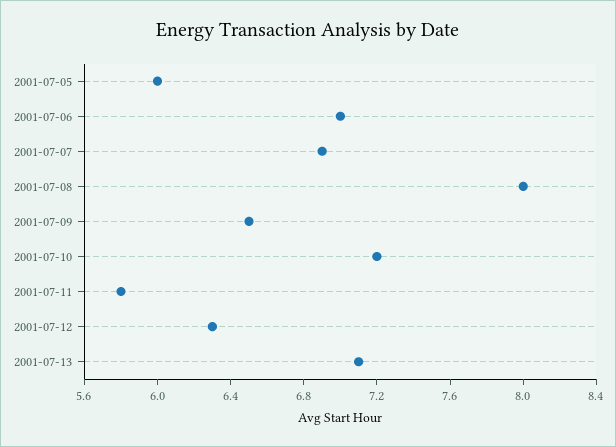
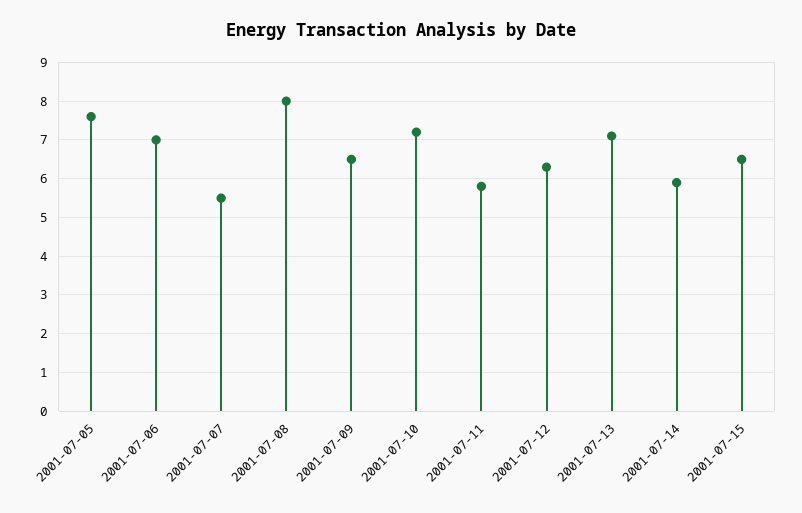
2001-07-05: 6 -> 7.5
2001-07-07: 6.9 -> 5.5
2001-07-14: none -> 6
2001-07-15: none -> 6.5

